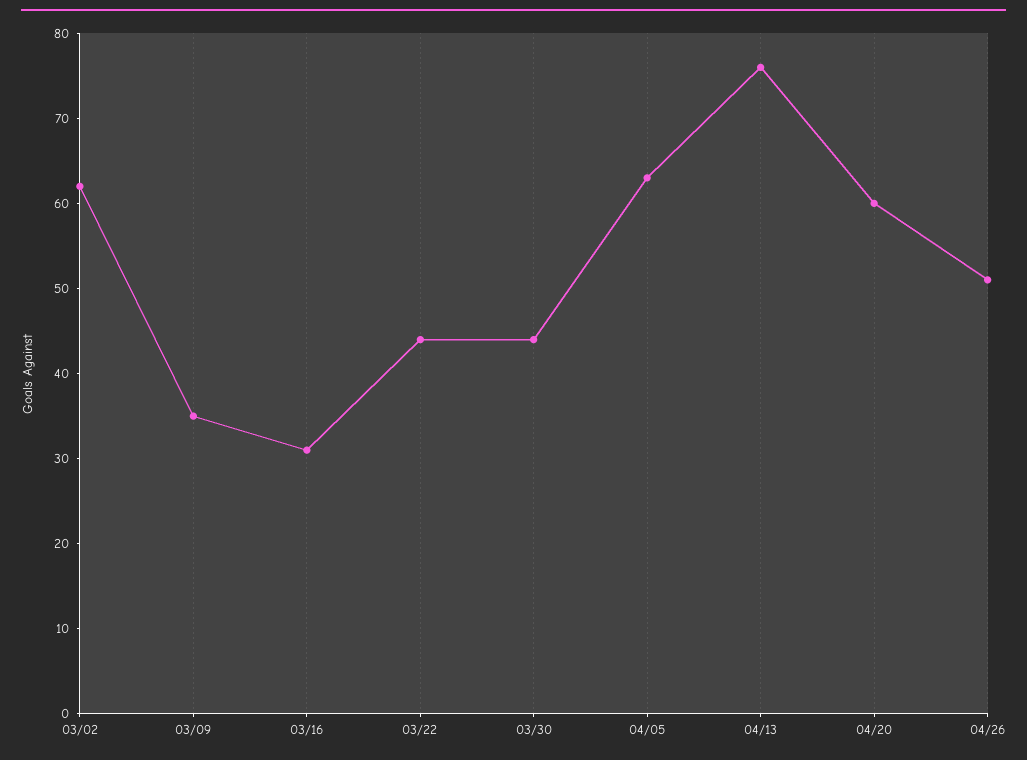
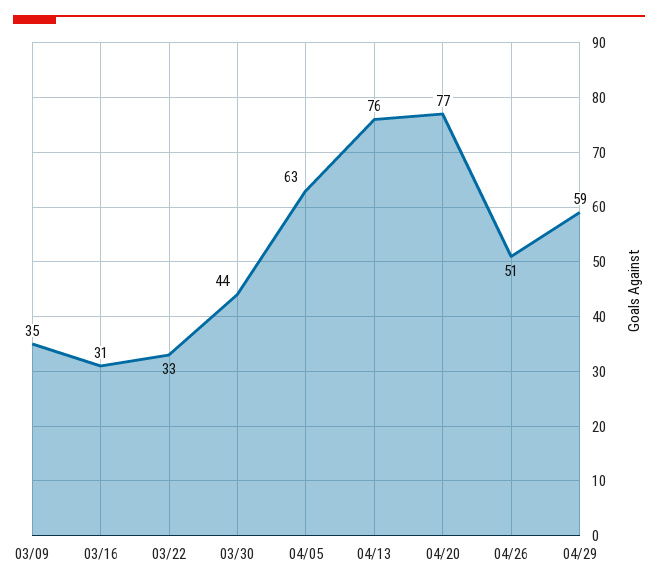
03/02: 62 -> none
03/22: 44 -> 33
04/20: 60 -> 77
04/29: none -> 59

